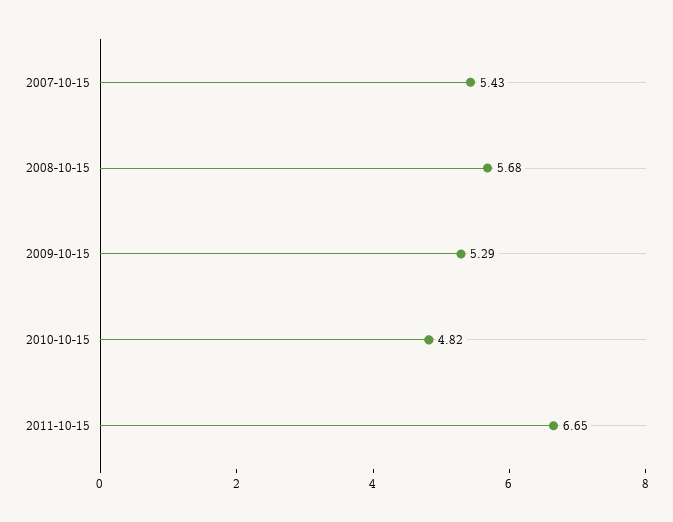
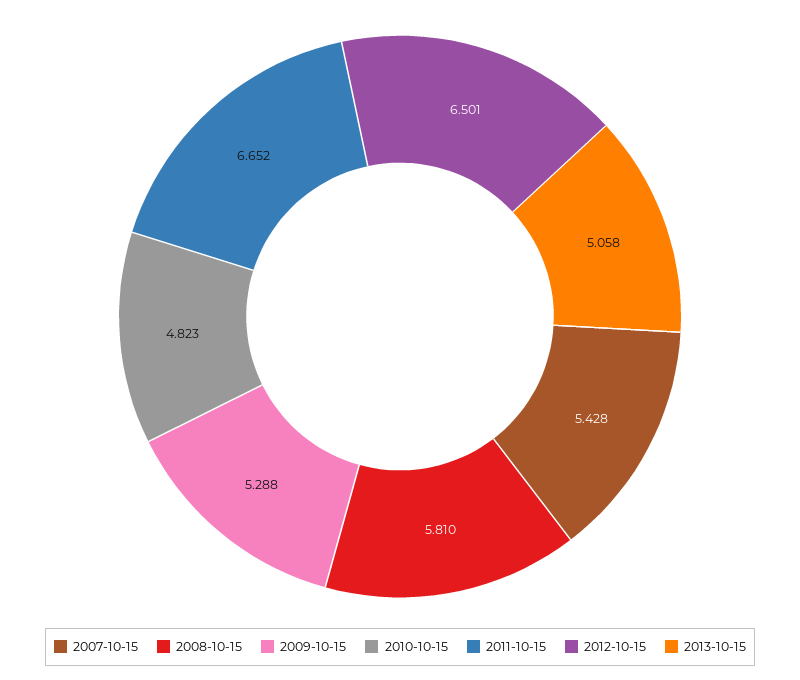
2008-10-15: 5.68 -> 5.81
2012-10-15: none -> 6.501
2013-10-15: none -> 5.058

